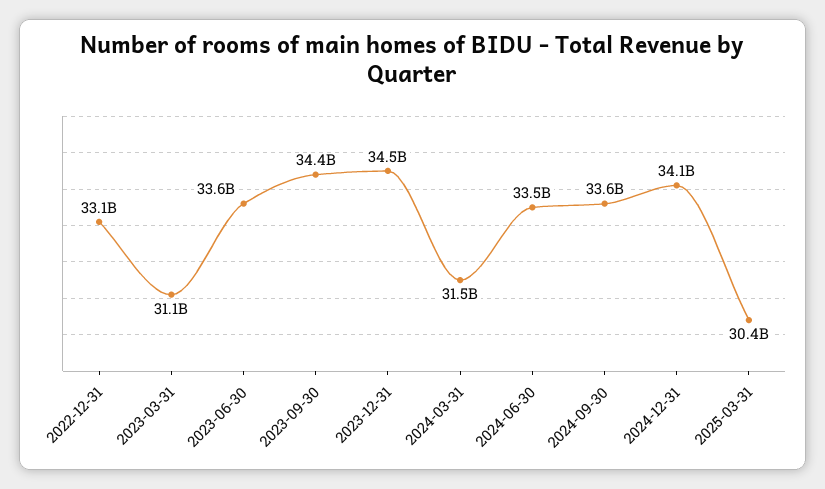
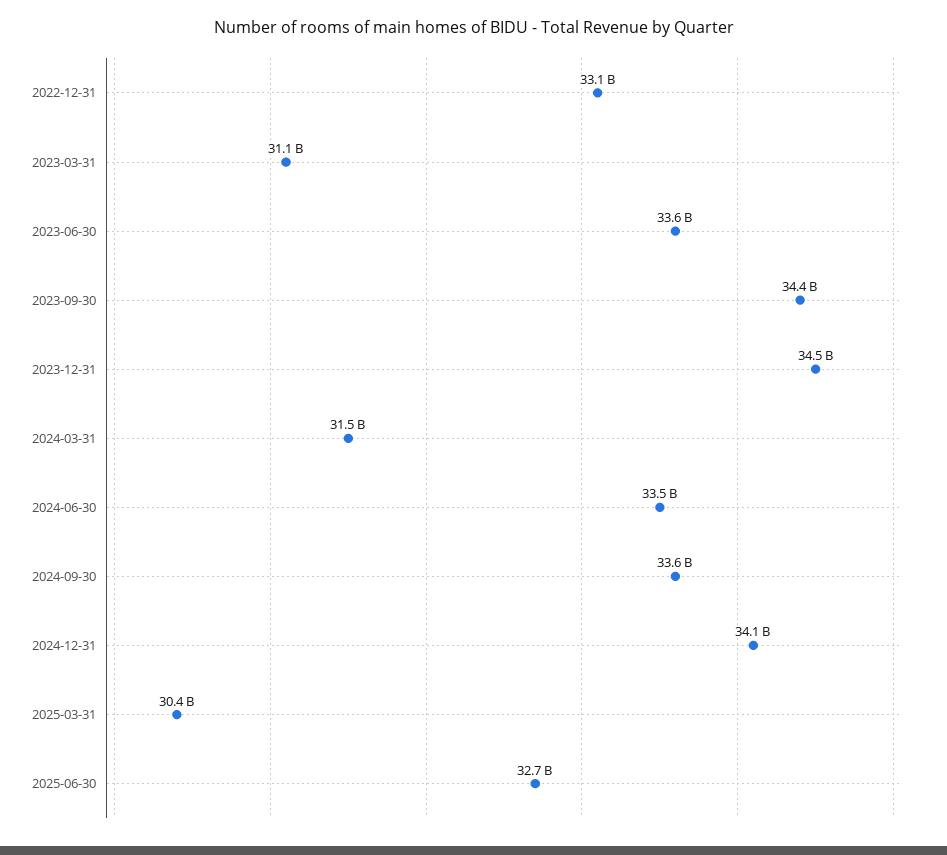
2025-06-30: none -> 32700000000

